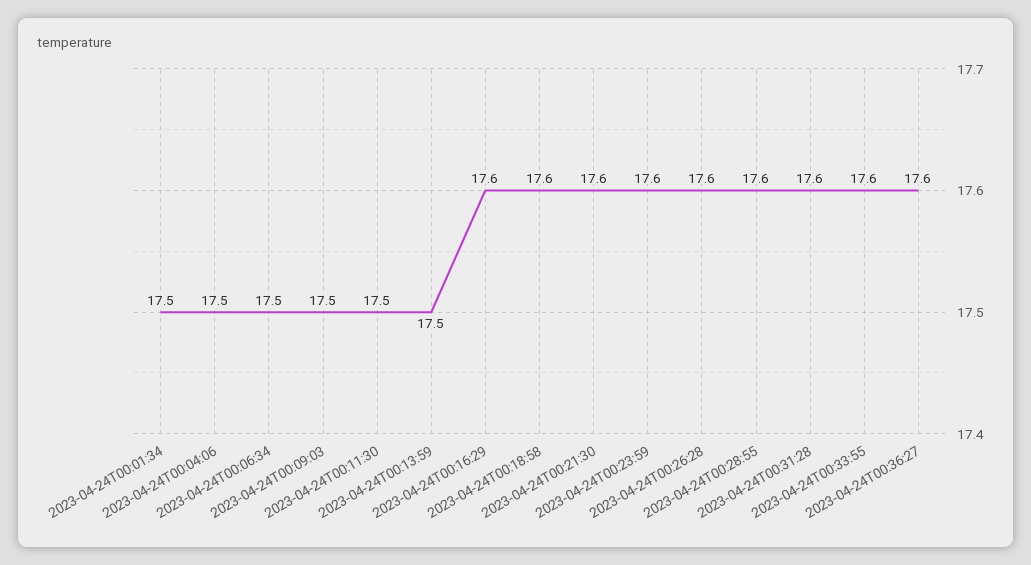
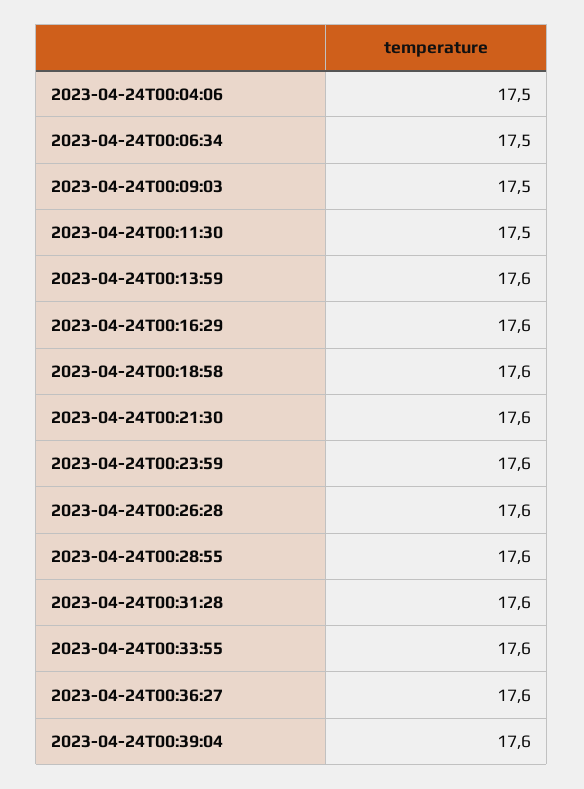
2023-04-24T00:01:34: 17.5 -> none
2023-04-24T00:13:59: 17.5 -> 17.6
2023-04-24T00:39:04: none -> 17.6

